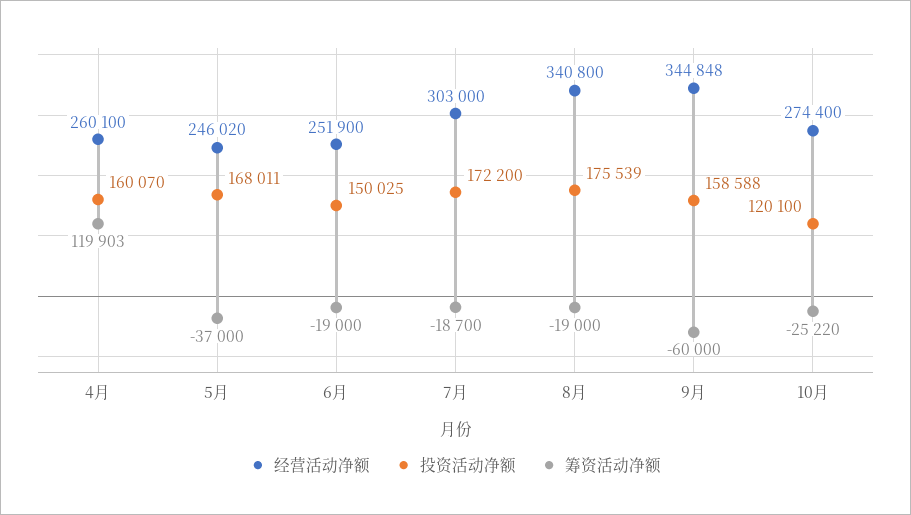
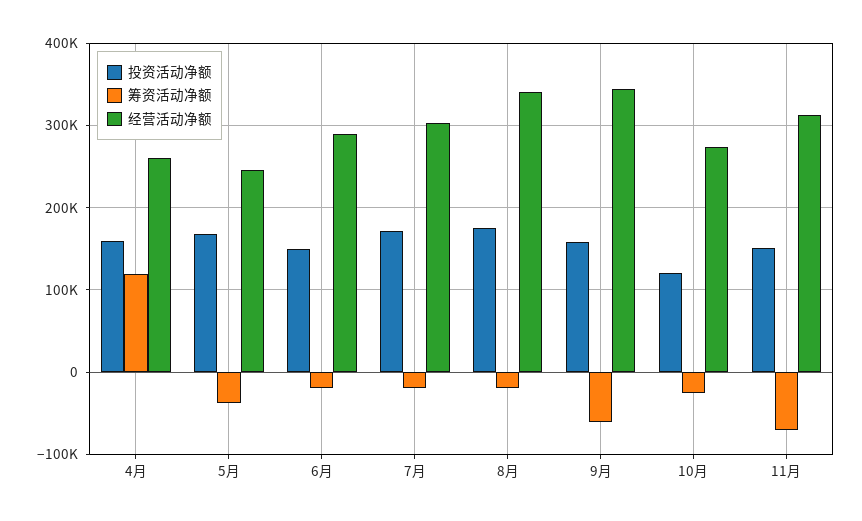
经营活动净额, 6月: 251900 -> 290000
投资活动净额, 11月: none -> 150000
筹资活动净额, 11月: none -> -70000
经营活动净额, 11月: none -> 310000

